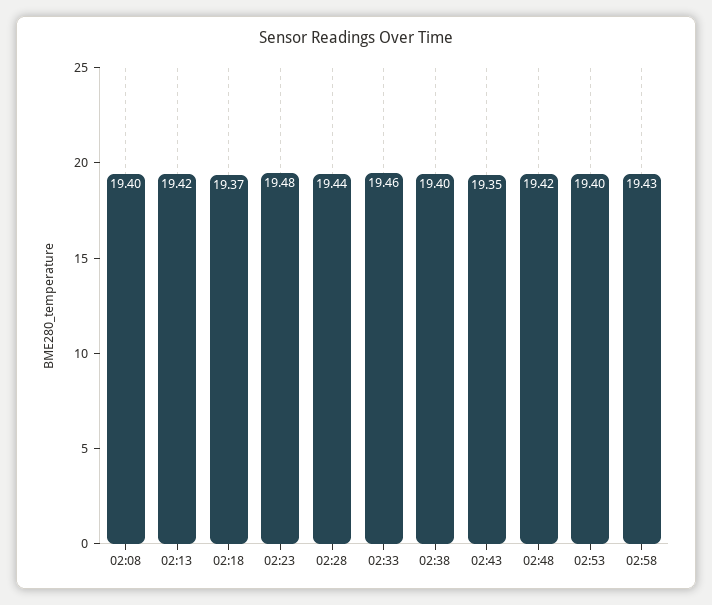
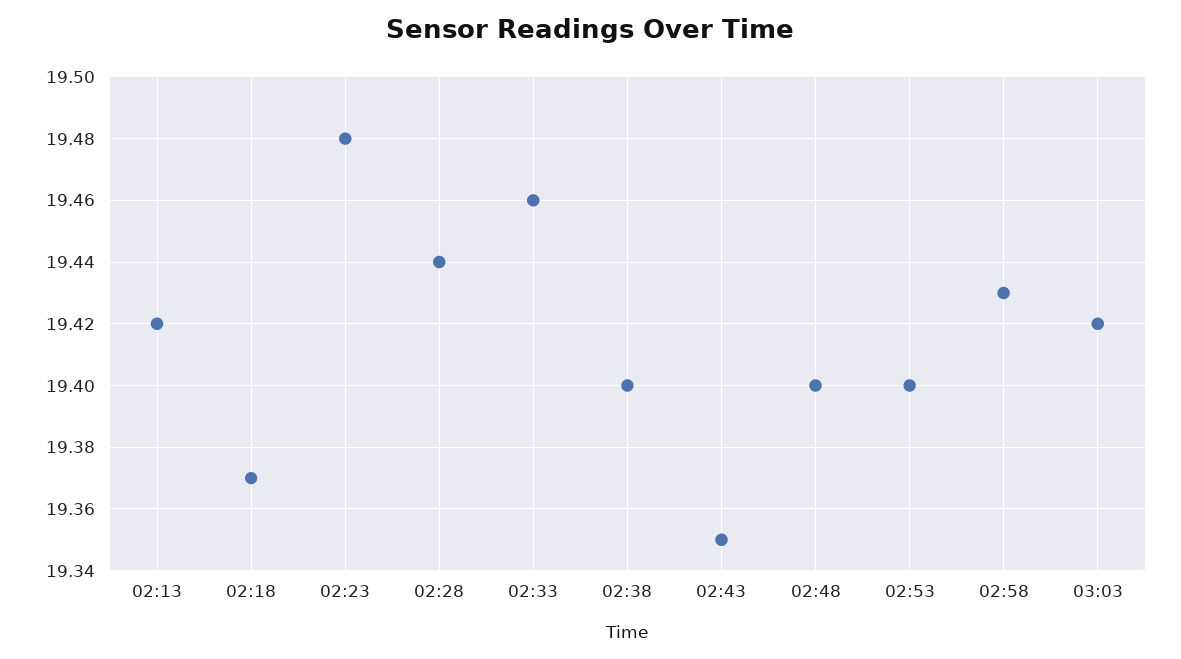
02:08: 19.4 -> none
02:48: 19.42 -> 19.4
03:03: none -> 19.42

